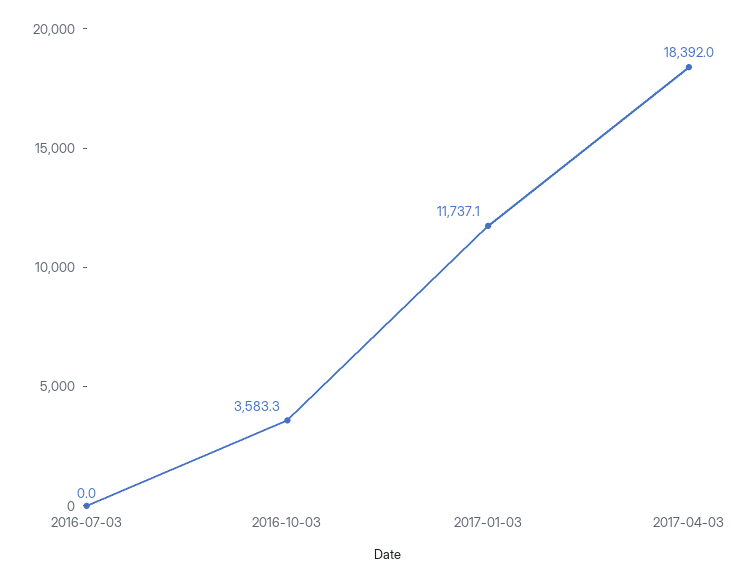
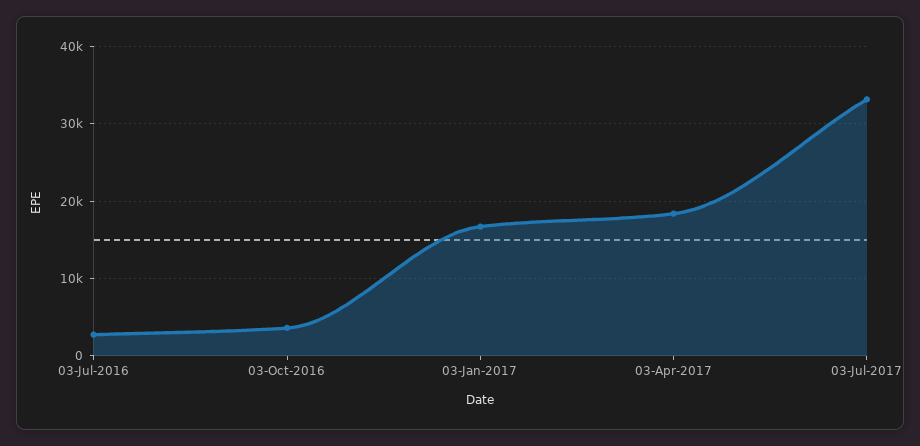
2016-07-03: 0 -> 3000
2017-01-03: 11737.1 -> 17000
03-Jul-2017: none -> 33000

